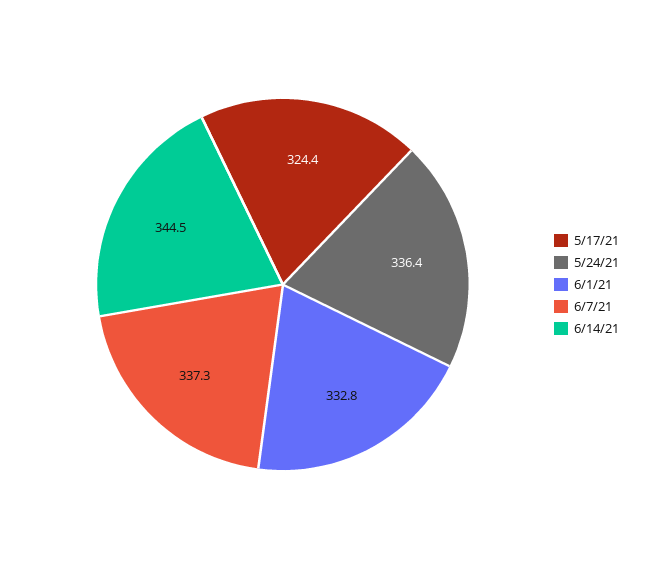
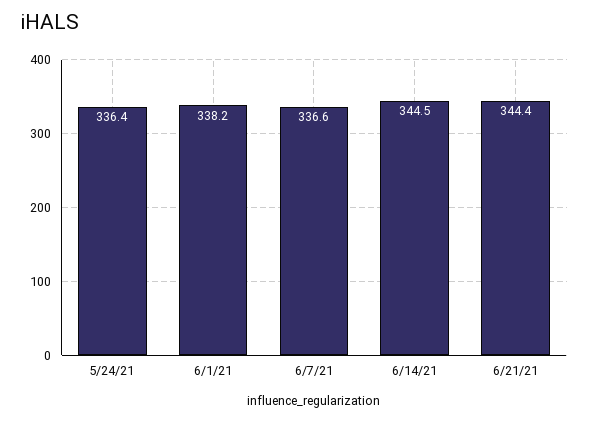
5/17/21: 324.4 -> none
6/1/21: 332.8 -> 338.2
6/7/21: 337.3 -> 336.6
6/21/21: none -> 344.4

